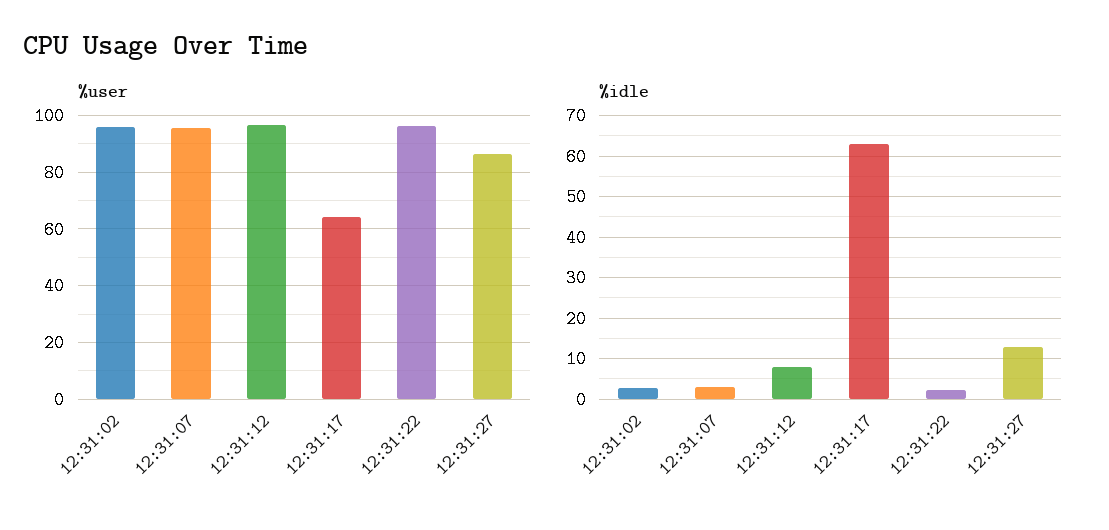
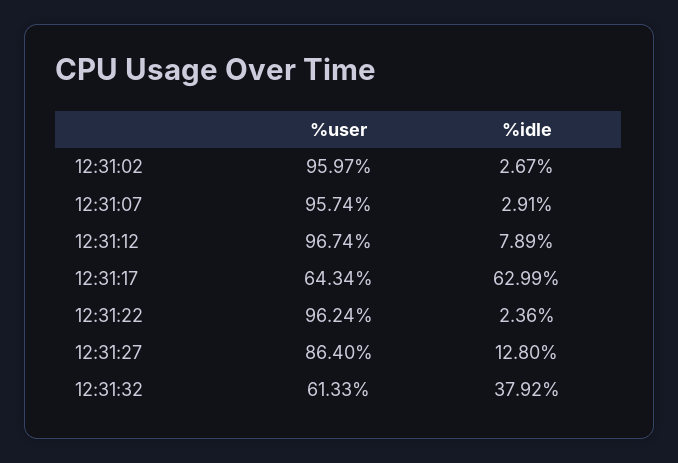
%user, 12:31:32: none -> 61.33
%idle, 12:31:32: none -> 37.92

